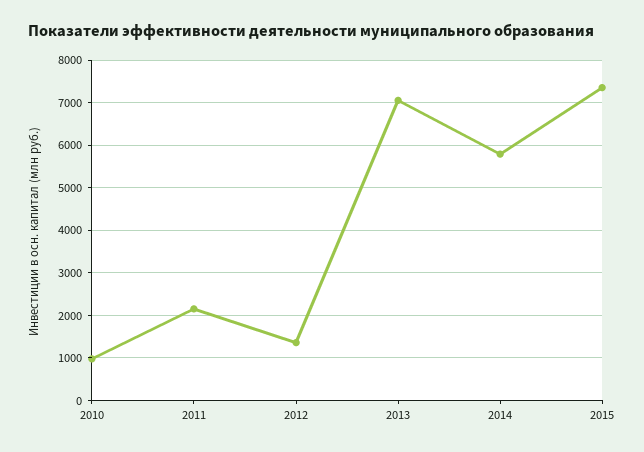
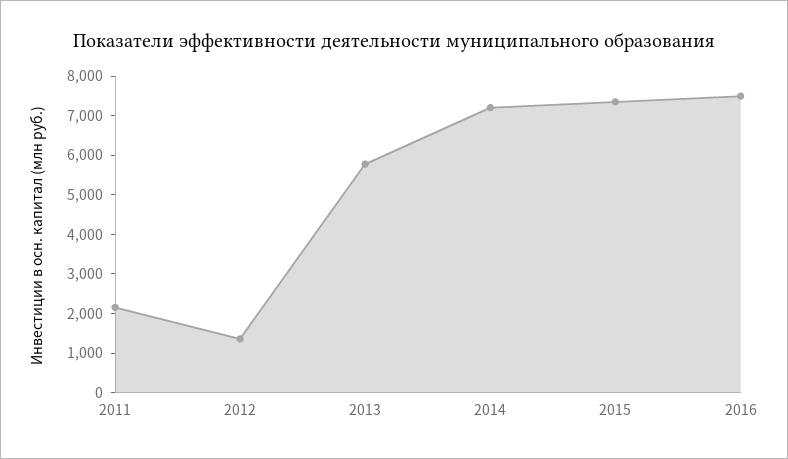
2010: 1000 -> none
2013: 7000 -> 5750
2014: 5800 -> 7250
2016: none -> 7500

